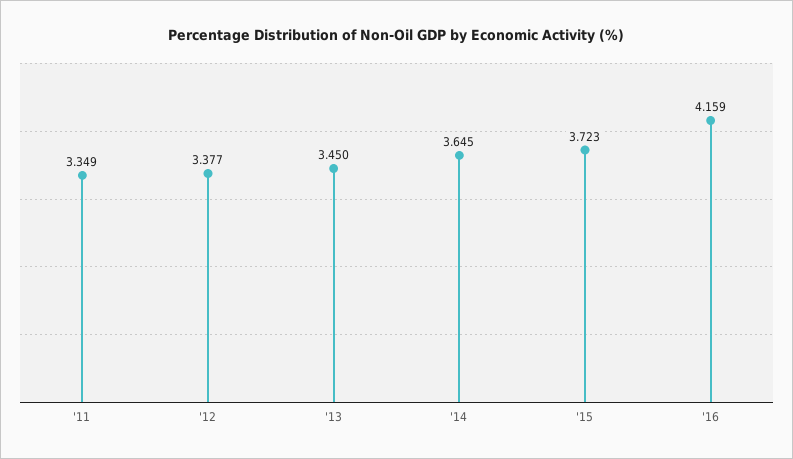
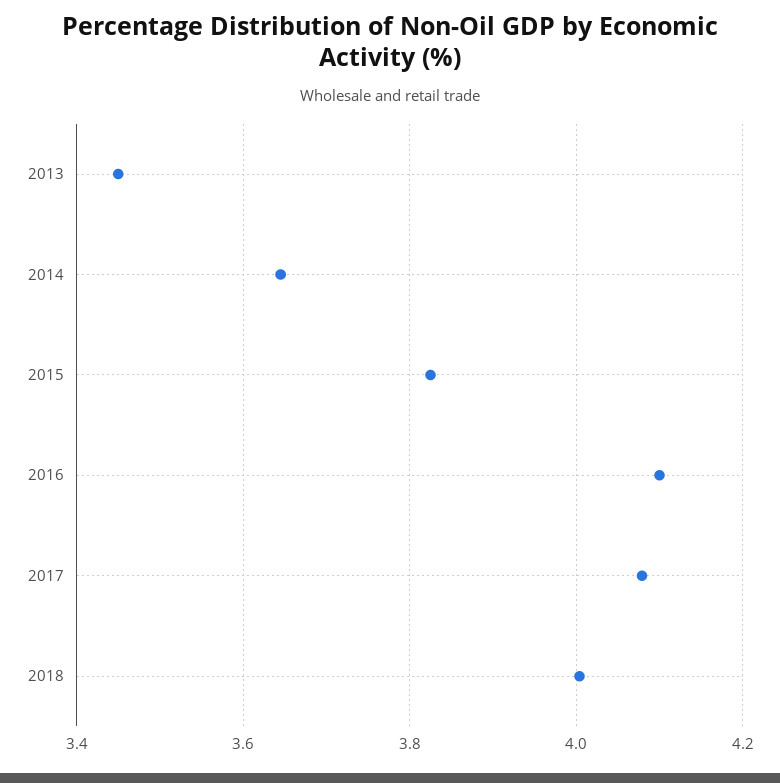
'11: 3.349 -> none
'12: 3.377 -> none
'15: 3.723 -> 3.82
'16: 4.159 -> 4.1
2017: none -> 4.08
2018: none -> 4

